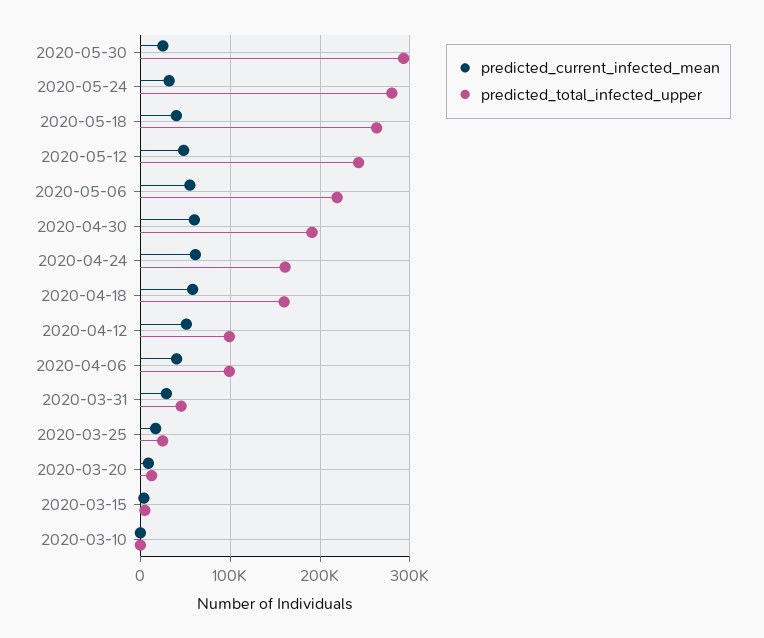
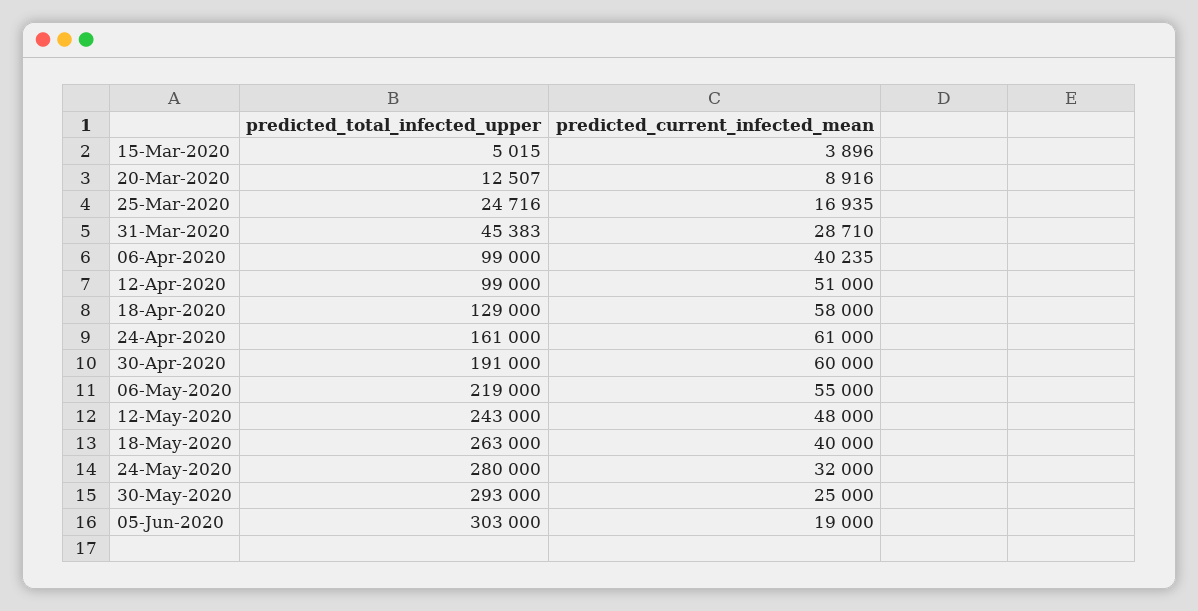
predicted_total_infected_upper, 2020-04-18: 160000 -> 129000
predicted_current_infected_mean, 2020-03-10: 0 -> none
predicted_total_infected_upper, 2020-03-10: 0 -> none
predicted_total_infected_upper, 05-Jun-2020: none -> 303000
predicted_current_infected_mean, 05-Jun-2020: none -> 19000

